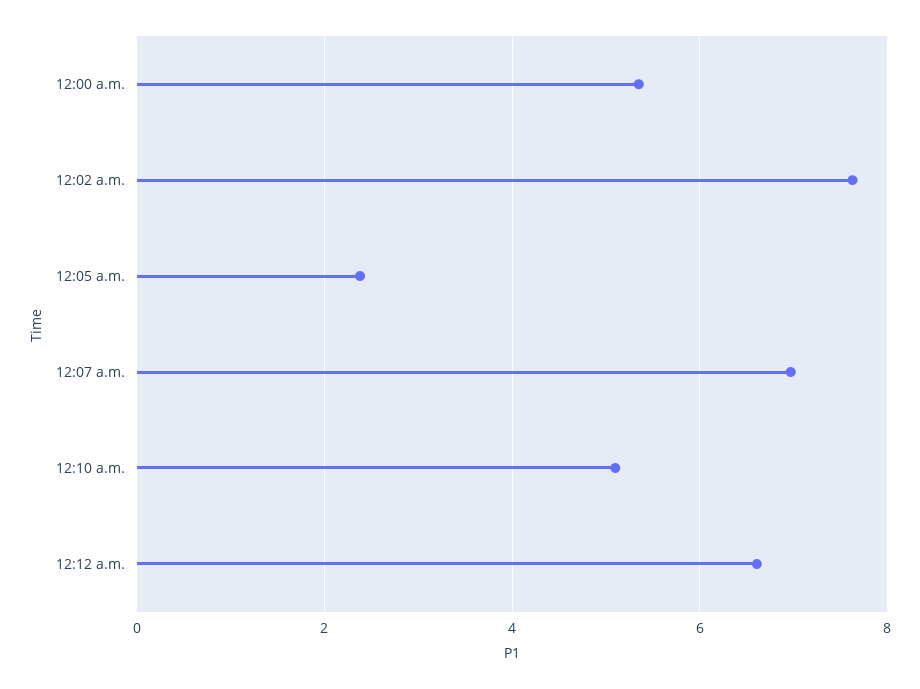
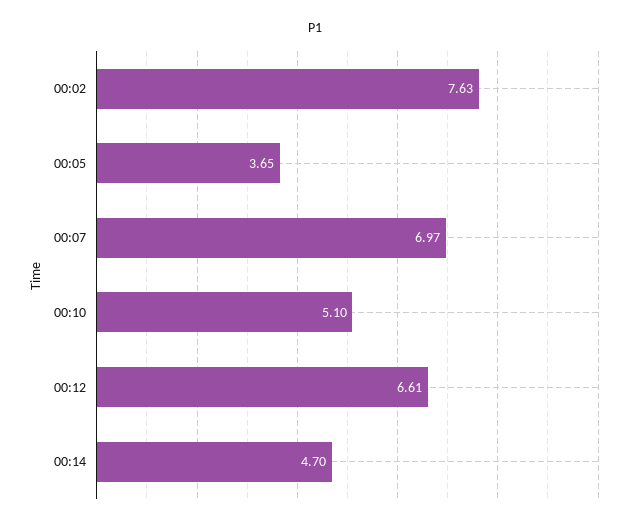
12:00 a.m.: 5.4 -> none
12:05 a.m.: 2.4 -> 3.65
00:14: none -> 4.7

